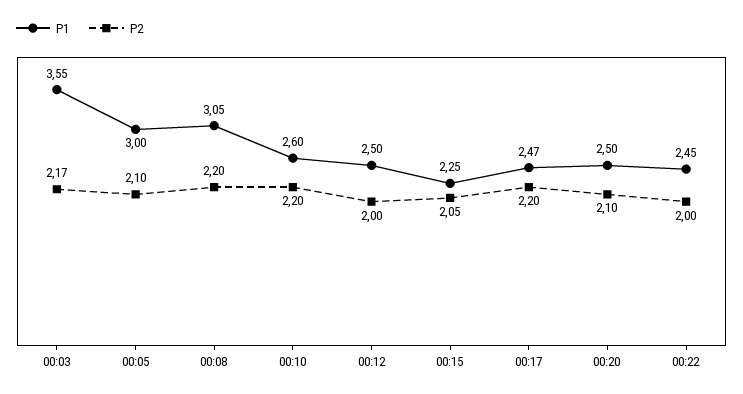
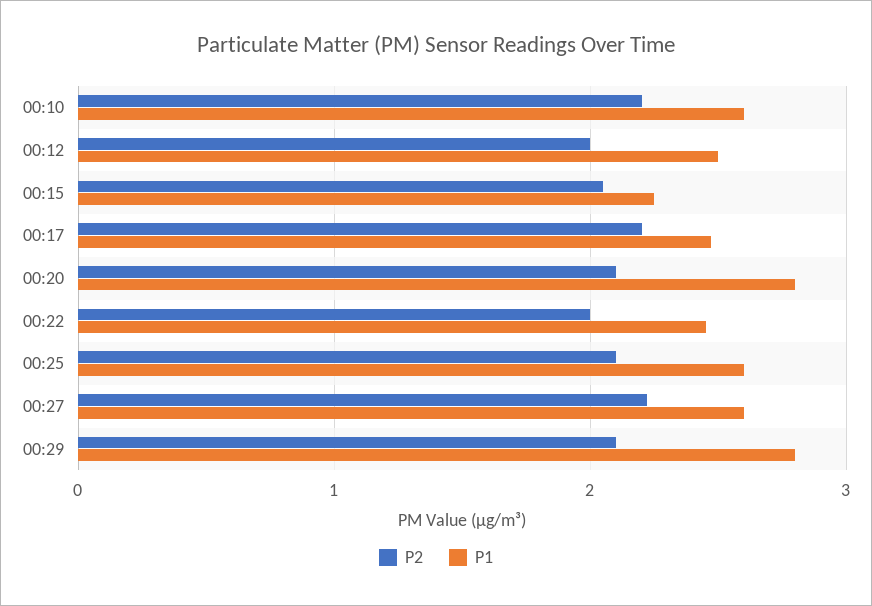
P1, 00:03: 3.55 -> none
P2, 00:03: 2.17 -> none
P1, 00:05: 3 -> none
P2, 00:05: 2.1 -> none
P1, 00:08: 3.05 -> none
P2, 00:08: 2.2 -> none
P1, 00:20: 2.5 -> 2.8
P2, 00:25: none -> 2.1
P1, 00:25: none -> 2.6
P2, 00:27: none -> 2.2
P1, 00:27: none -> 2.6
P2, 00:29: none -> 2.1
P1, 00:29: none -> 2.8

